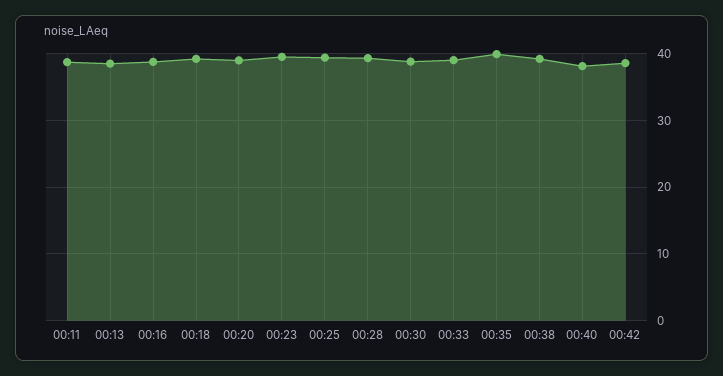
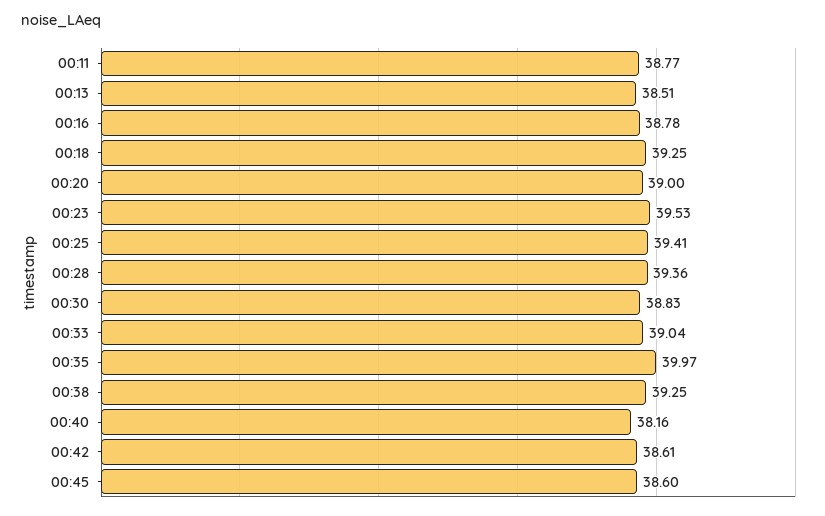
00:45: none -> 38.6

